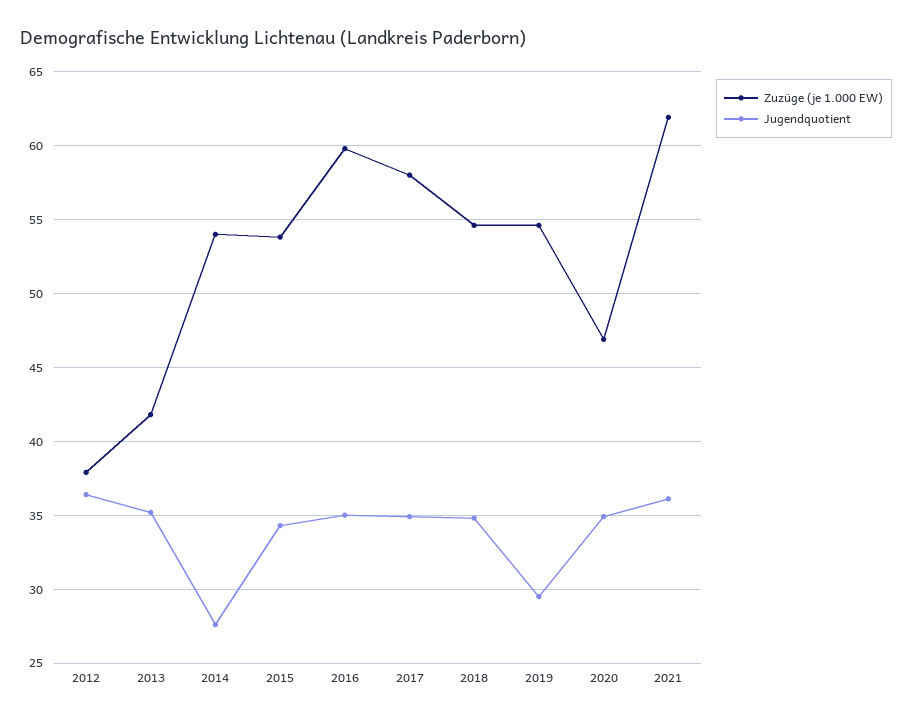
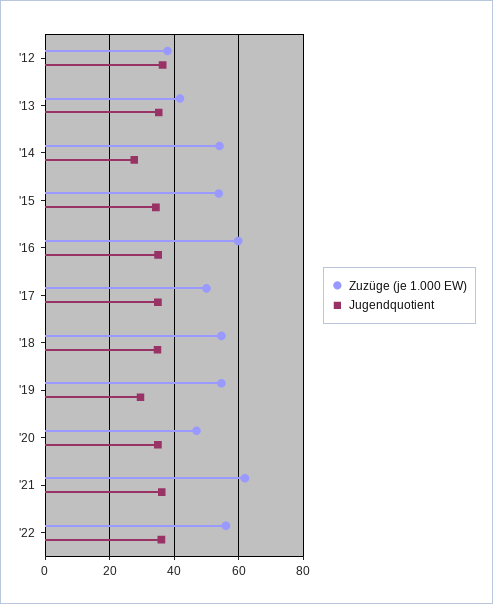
Zuzüge (je 1.000 EW), 2017: 58 -> 50
Zuzüge (je 1.000 EW), '22: none -> 56
Jugendquotient, '22: none -> 36

